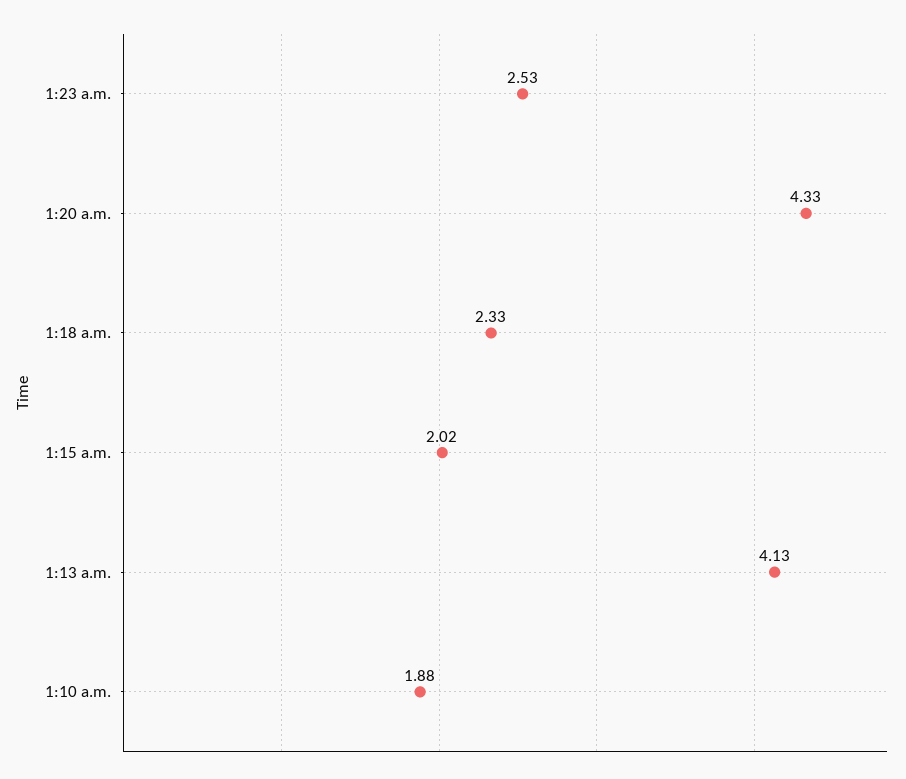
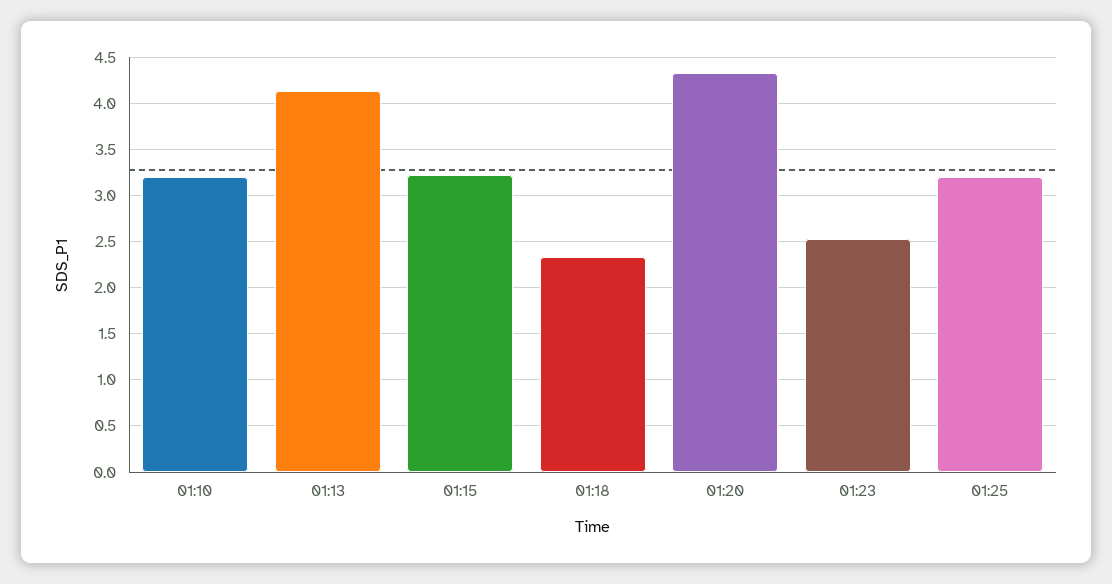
1:15 a.m.: 2.02 -> 3.2
1:10 a.m.: 1.88 -> 3.2
01:25: none -> 3.2

